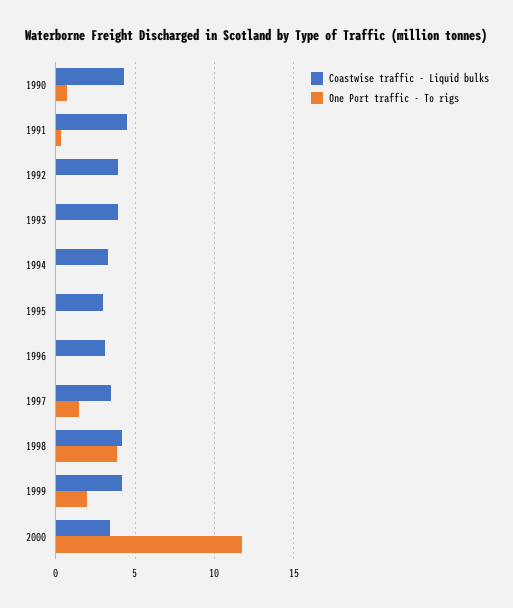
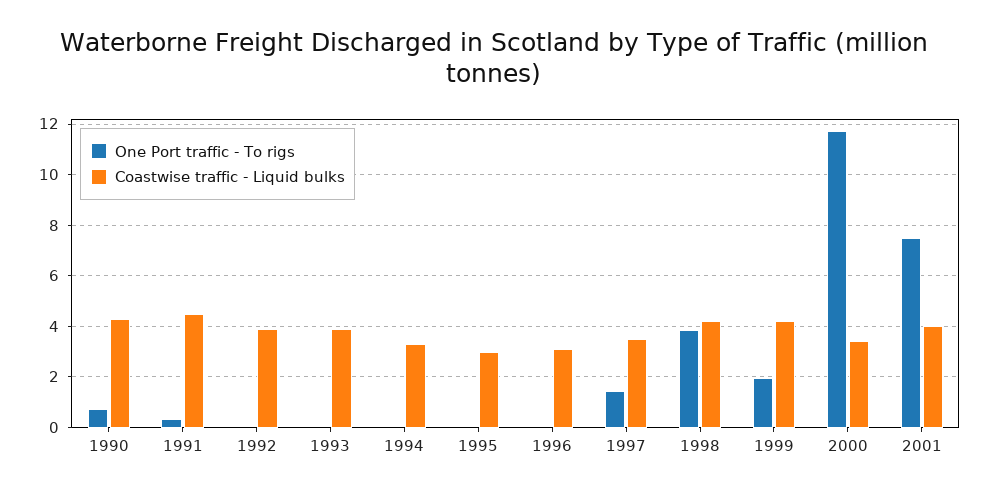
One Port traffic - To rigs, 2001: none -> 7.5
Coastwise traffic - Liquid bulks, 2001: none -> 4

